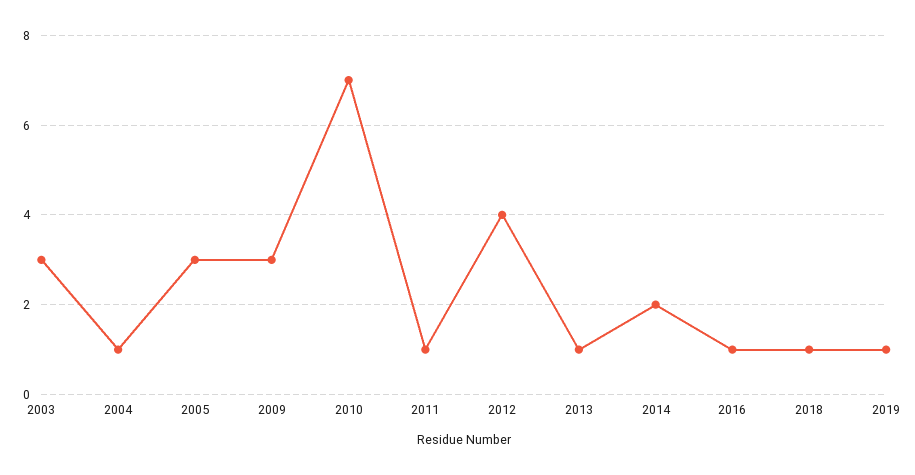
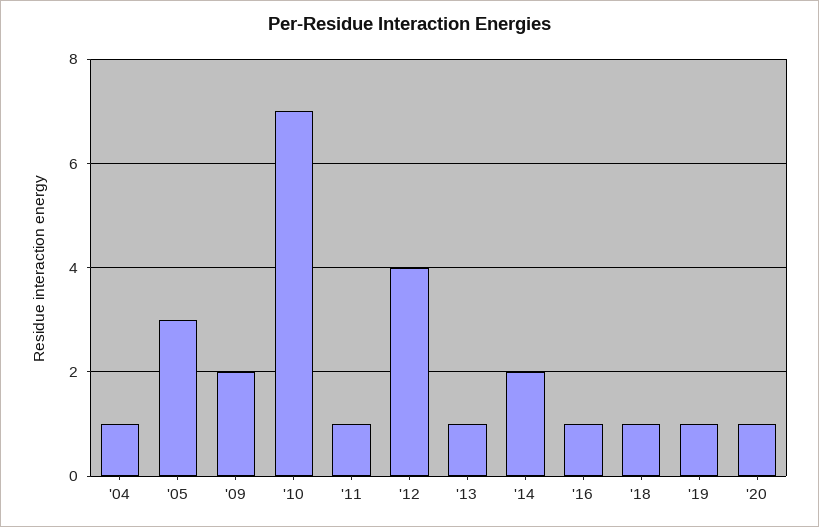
2003: 3 -> none
2009: 3 -> 2
'20: none -> 1

